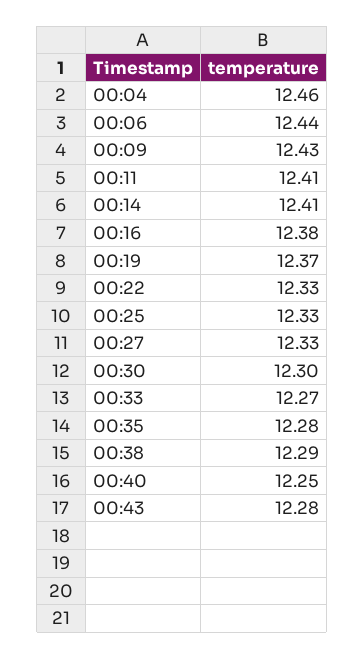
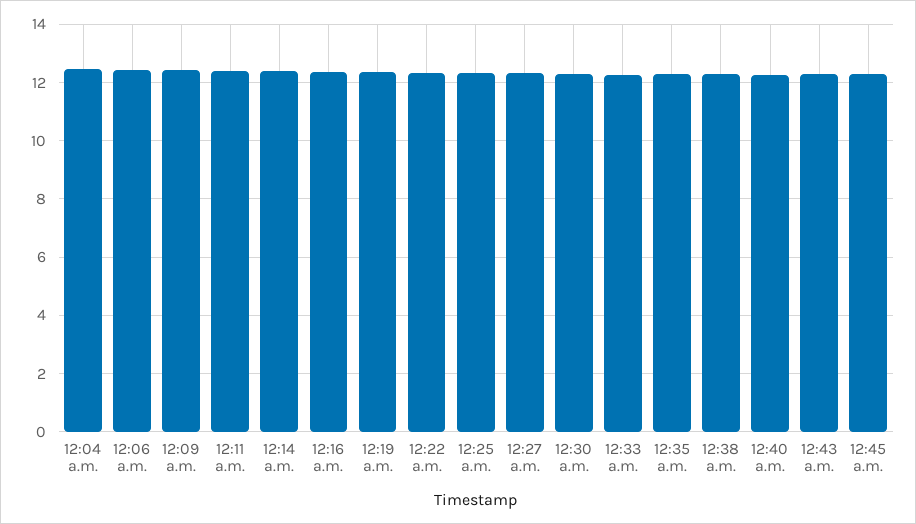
12:45 a.m.: none -> 12.25

